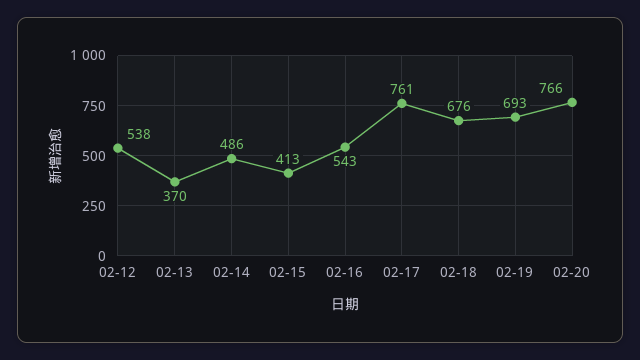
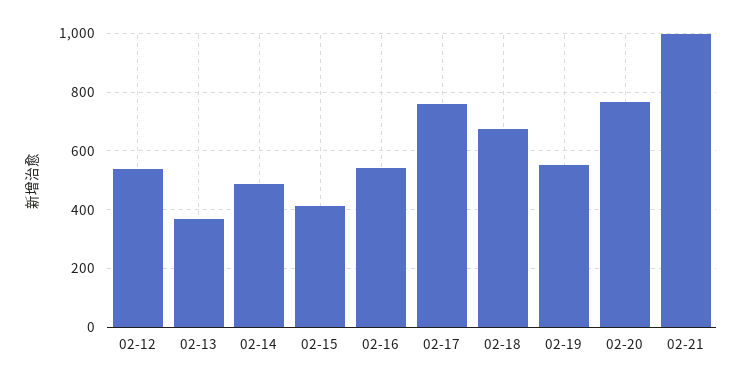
02-19: 693 -> 550
02-21: none -> 1000

